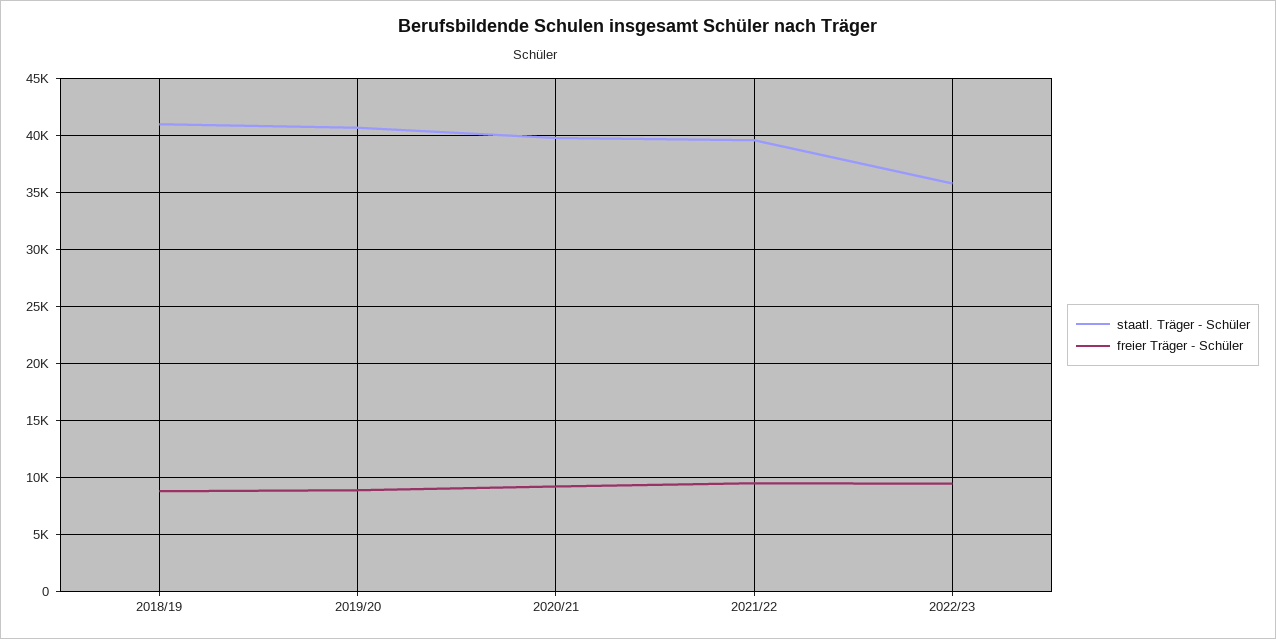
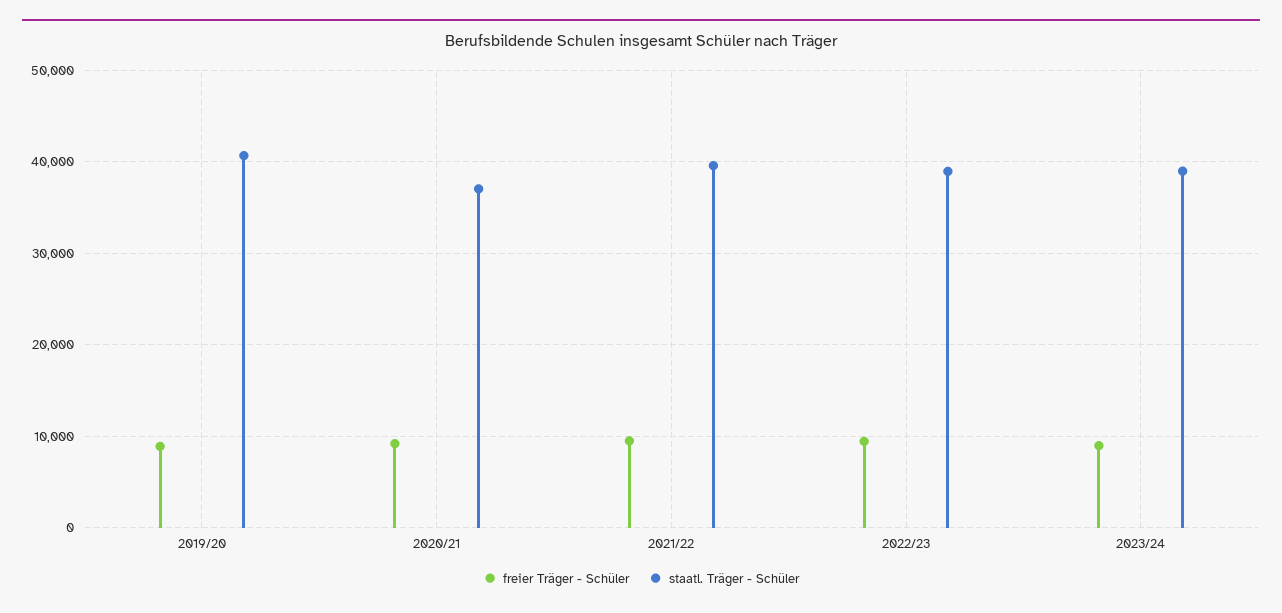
staatl. Träger - Schüler, 2018/19: 41000 -> none
freier Träger - Schüler, 2018/19: 9000 -> none
staatl. Träger - Schüler, 2020/21: 40000 -> 37000
staatl. Träger - Schüler, 2022/23: 36000 -> 39000
freier Träger - Schüler, 2023/24: none -> 9000
staatl. Träger - Schüler, 2023/24: none -> 39000

